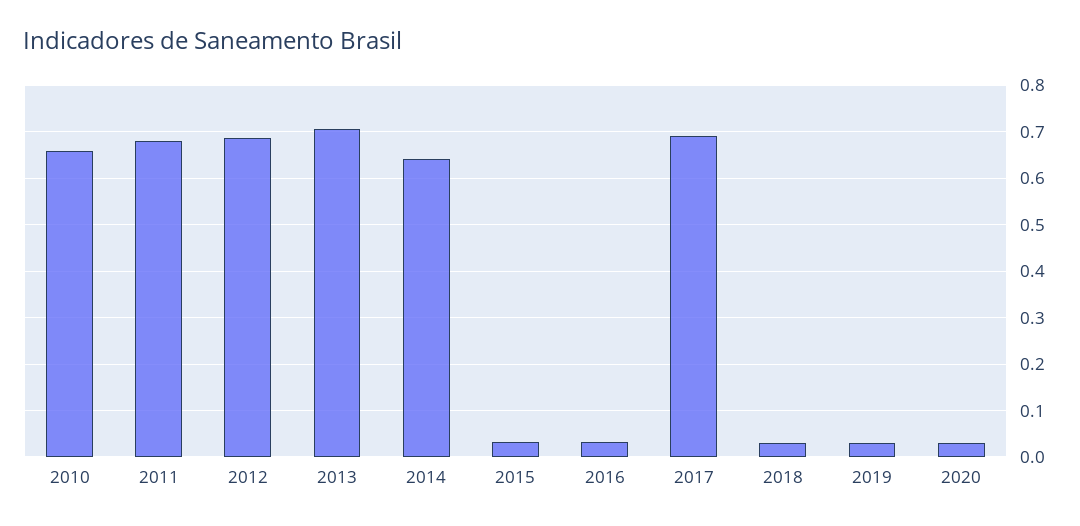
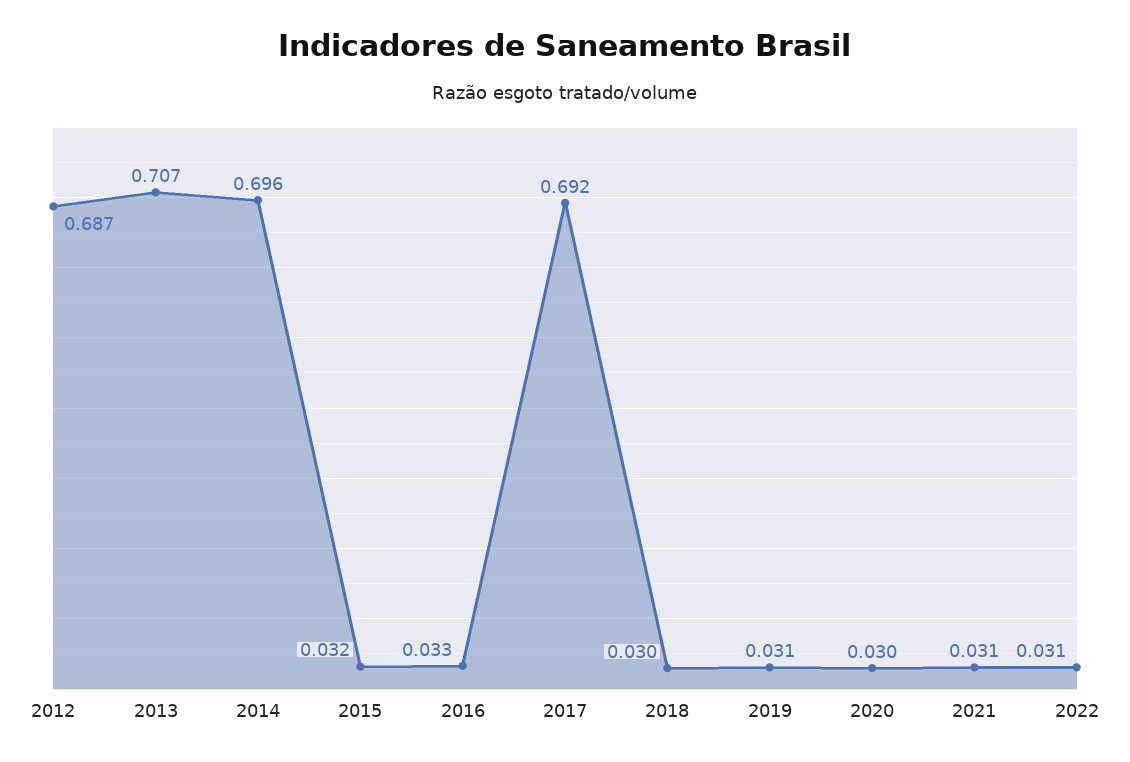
2010: 0.66 -> none
2011: 0.68 -> none
2014: 0.64 -> 0.696
2021: none -> 0.031
2022: none -> 0.031

